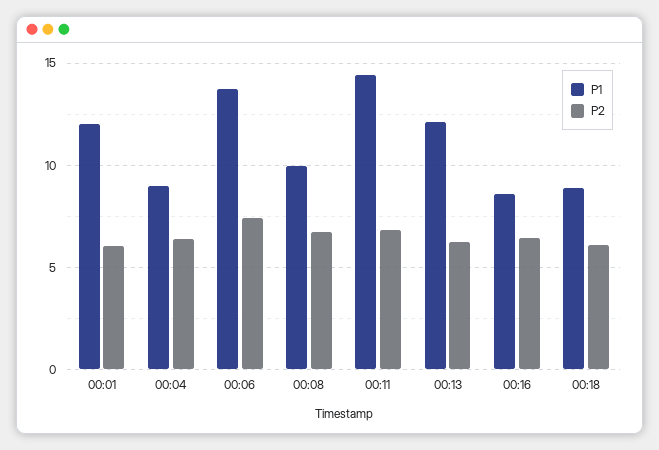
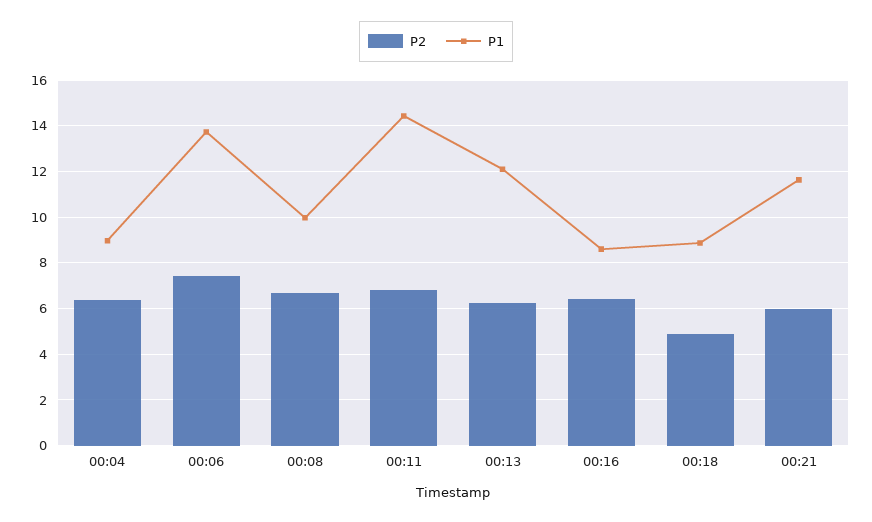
P1, 00:01: 12 -> none
P2, 00:01: 6 -> none
P2, 00:18: 6 -> 5
P2, 00:21: none -> 6
P1, 00:21: none -> 11.5

